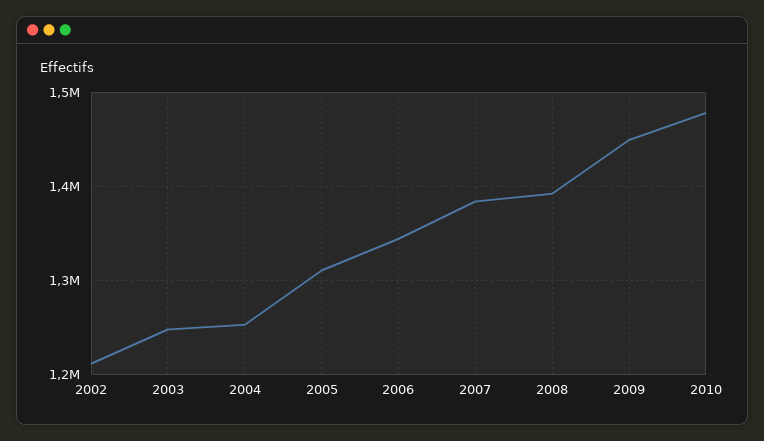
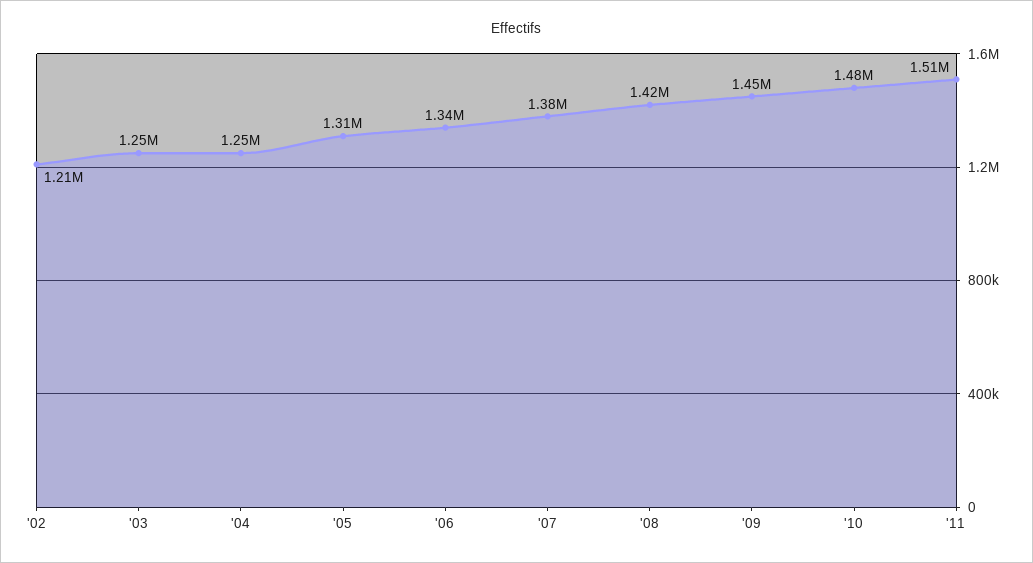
2008: 1390000 -> 1420000
'11: none -> 1510000

